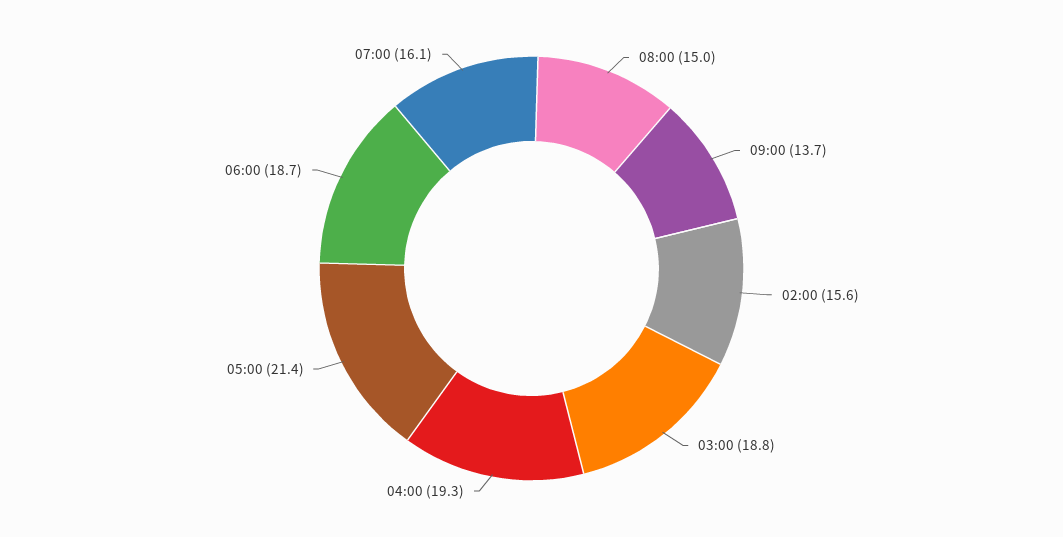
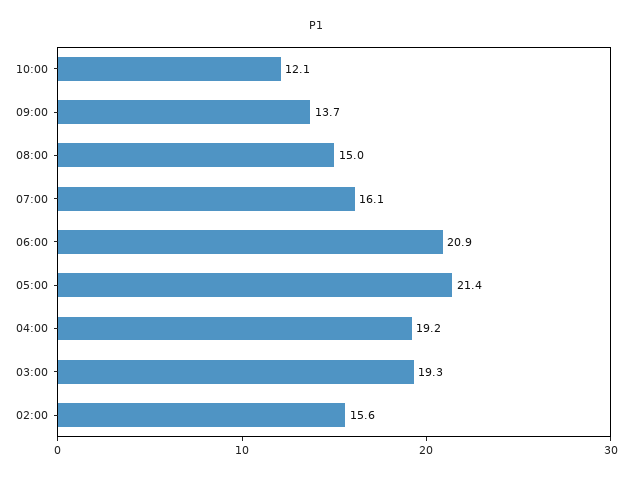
03:00: 18.8 -> 19.3
04:00: 19.3 -> 19.2
06:00: 18.7 -> 20.9
10:00: none -> 12.1

